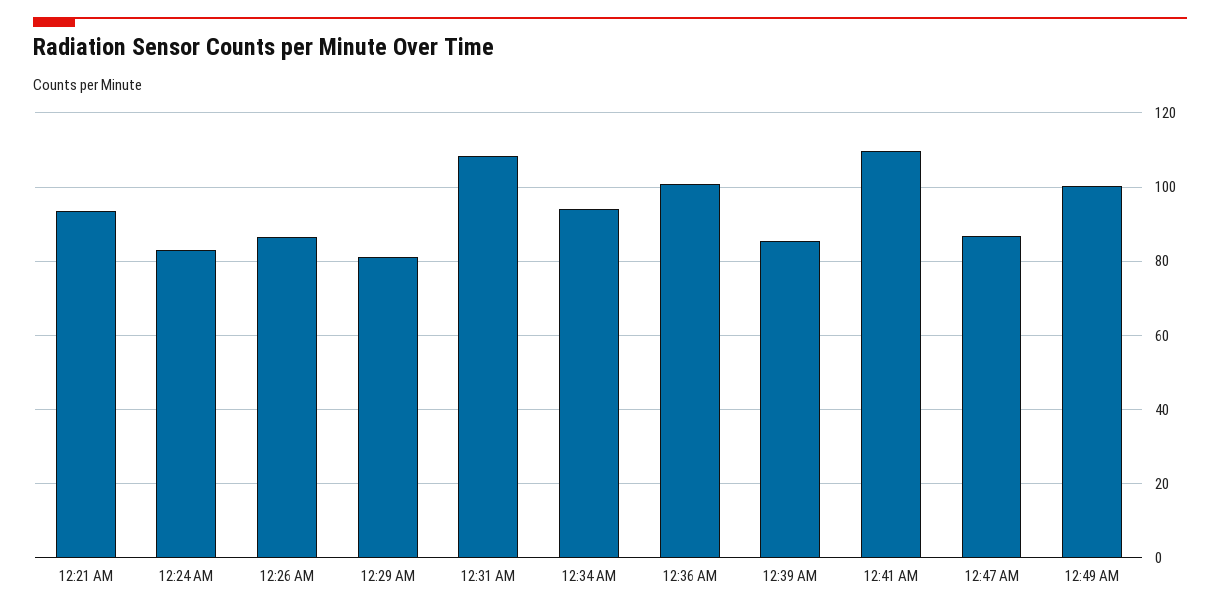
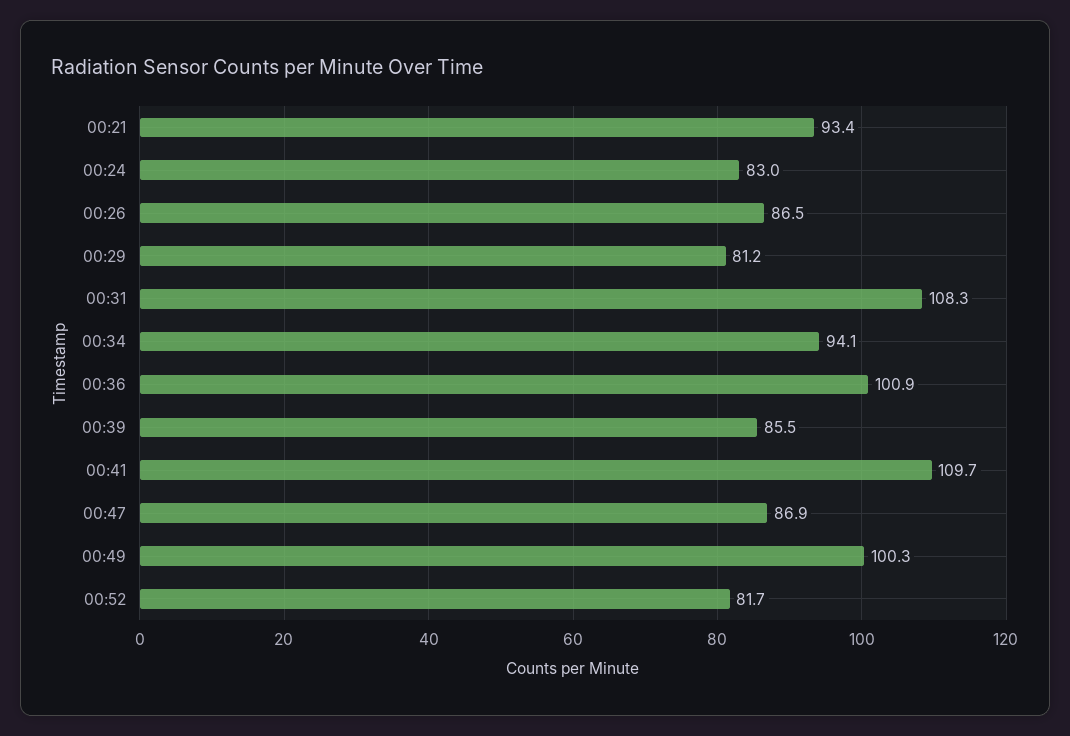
00:52: none -> 81.7

